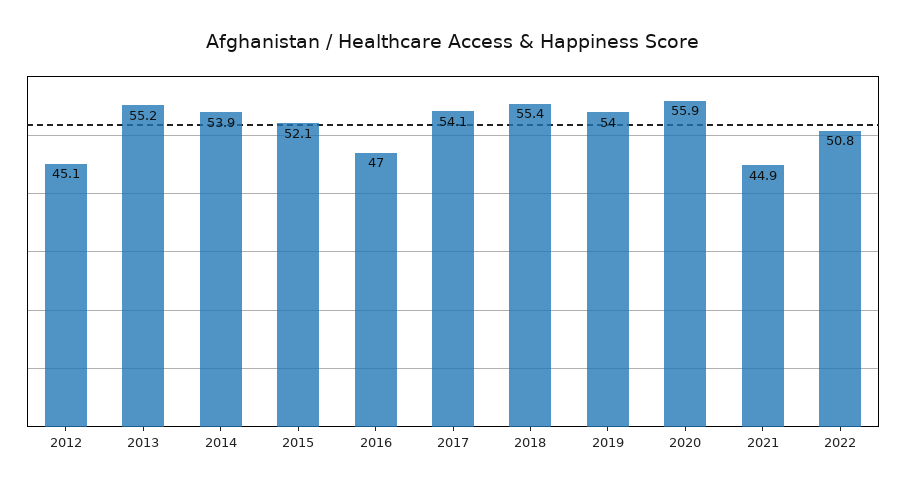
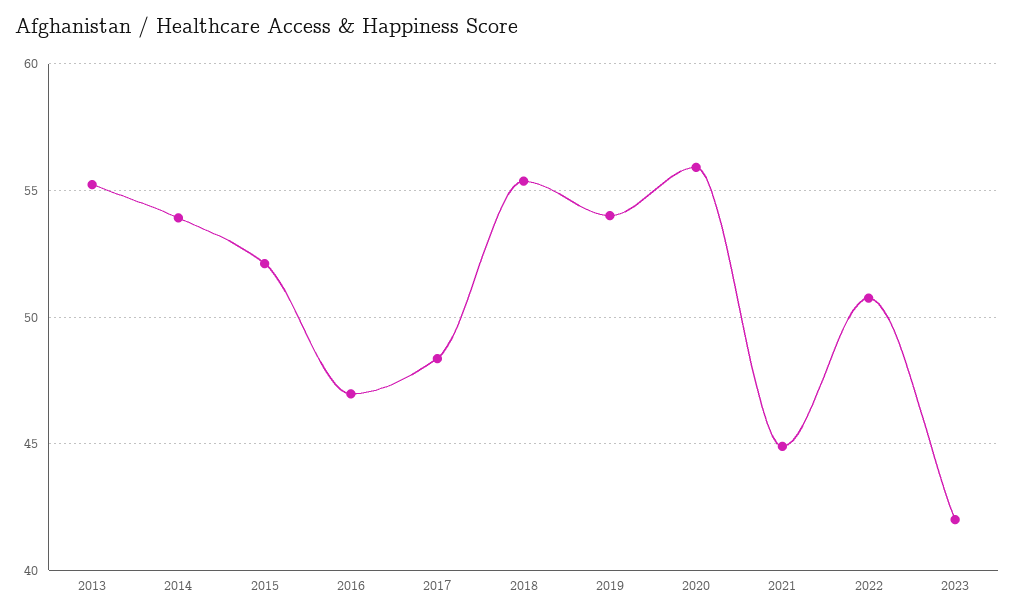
2012: 45.1 -> none
2017: 54.1 -> 48.5
2023: none -> 42

